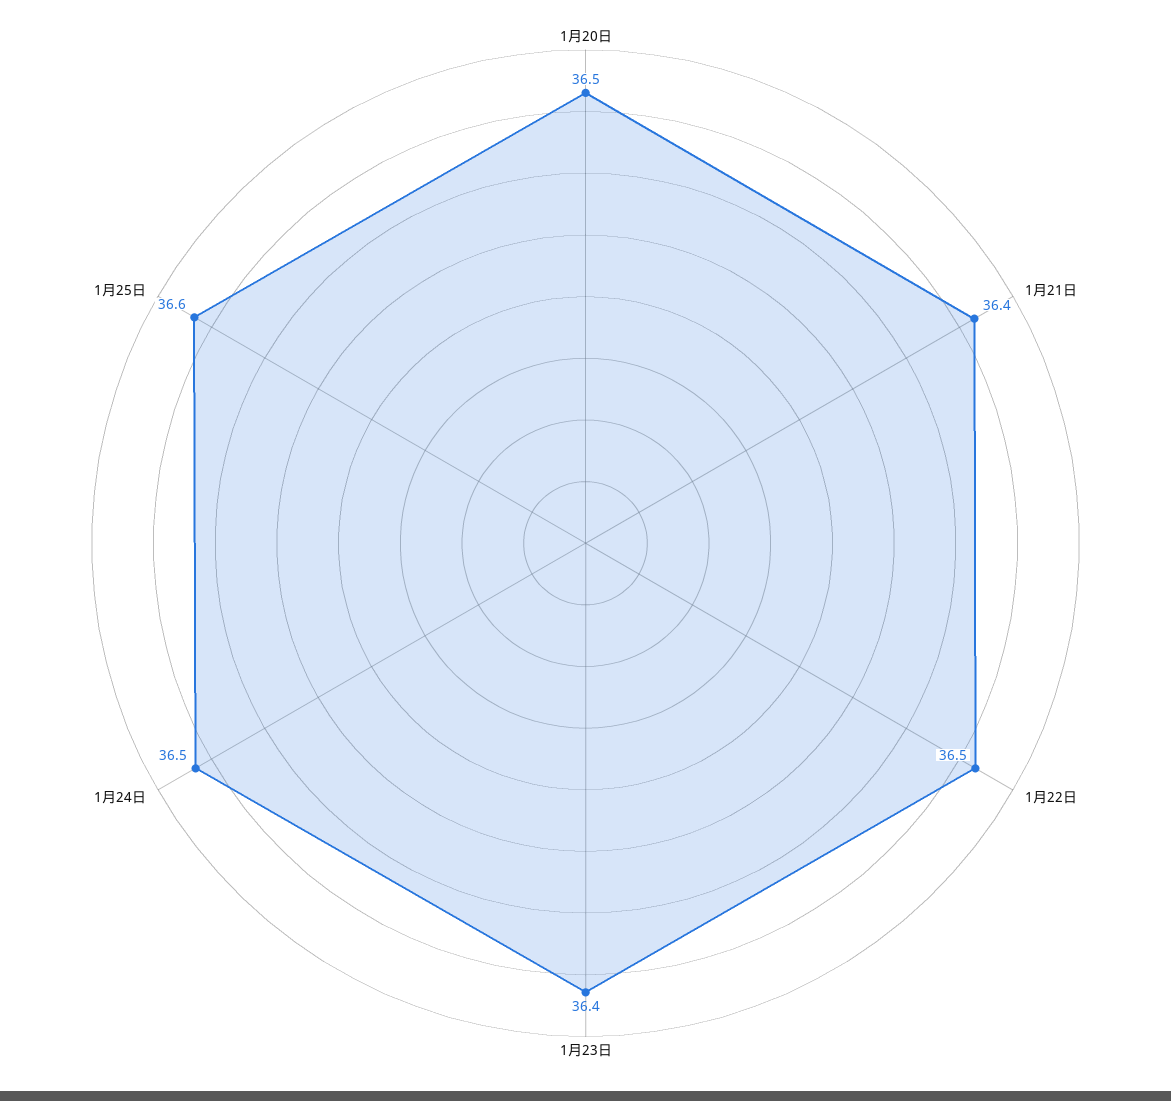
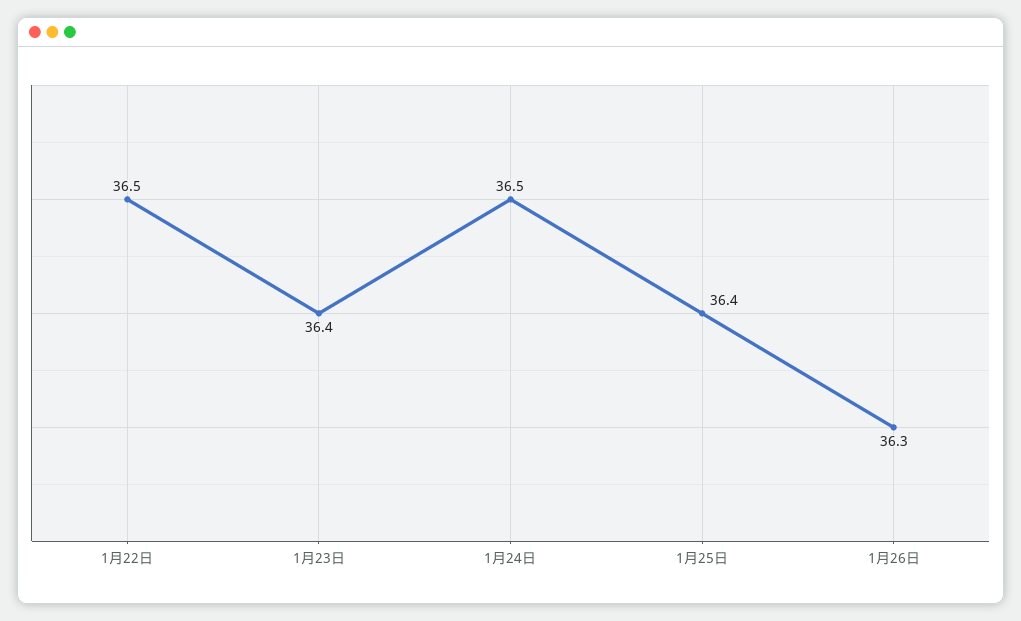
1月20日: 36.5 -> none
1月21日: 36.4 -> none
1月25日: 36.6 -> 36.4
1月26日: none -> 36.3

